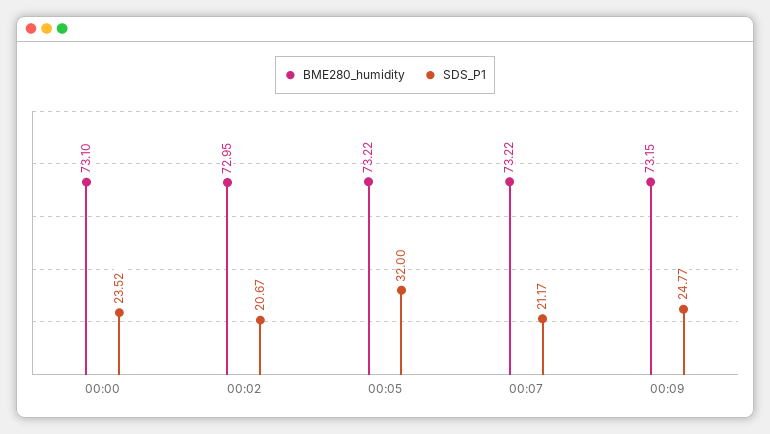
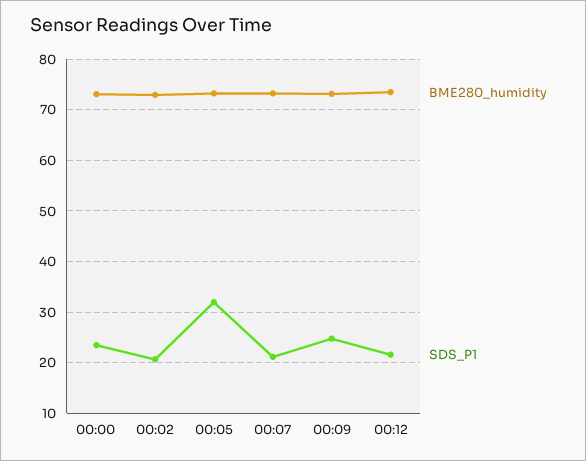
BME280_humidity, 00:12: none -> 74
SDS_P1, 00:12: none -> 22

